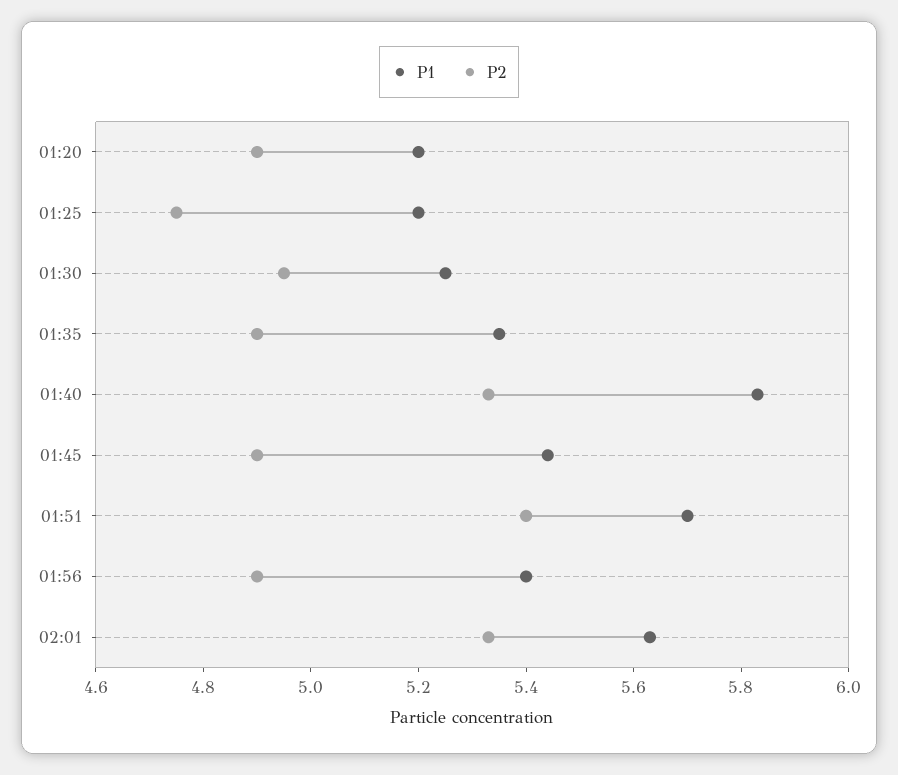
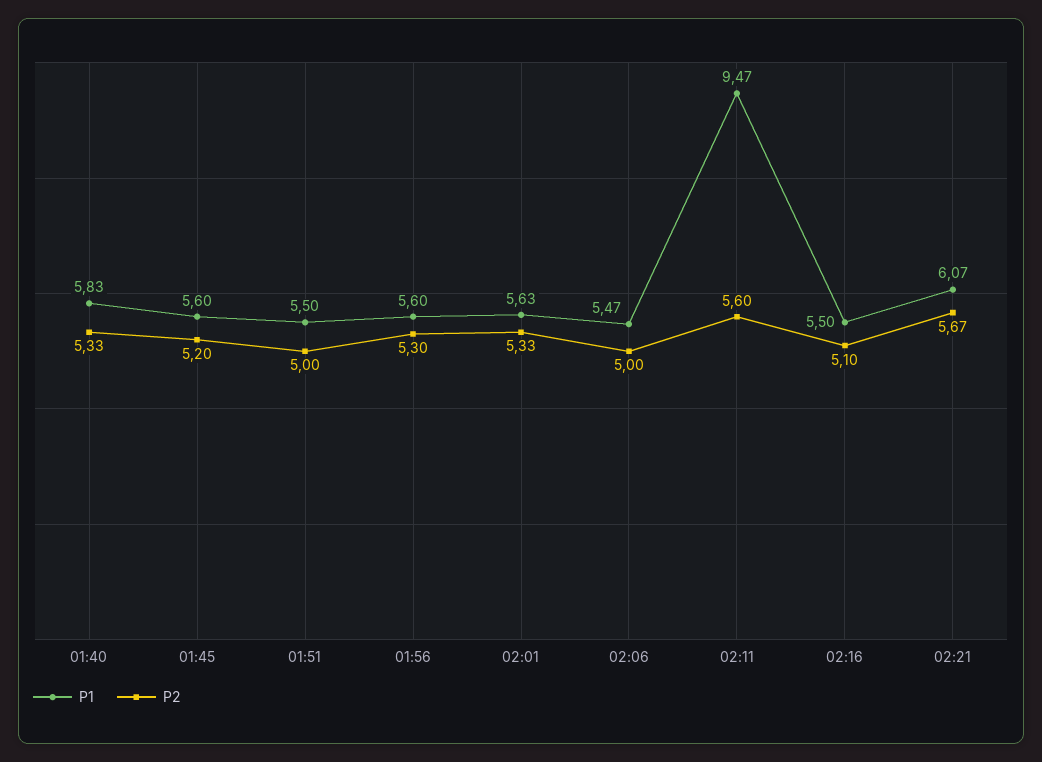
P1, 01:20: 5.2 -> none
P2, 01:20: 4.9 -> none
P1, 01:25: 5.2 -> none
P2, 01:25: 4.75 -> none
P1, 01:30: 5.25 -> none
P2, 01:30: 4.95 -> none
P1, 01:35: 5.35 -> none
P2, 01:35: 4.9 -> none
P1, 01:45: 5.45 -> 5.6
P2, 01:45: 4.9 -> 5.2
P1, 01:51: 5.7 -> 5.5
P2, 01:51: 5.4 -> 5
P1, 01:56: 5.4 -> 5.6
P2, 01:56: 4.9 -> 5.3
P1, 02:06: none -> 5.47
P2, 02:06: none -> 5
P1, 02:11: none -> 9.47
P2, 02:11: none -> 5.6
P1, 02:16: none -> 5.5
P2, 02:16: none -> 5.1
P1, 02:21: none -> 6.07
P2, 02:21: none -> 5.67

